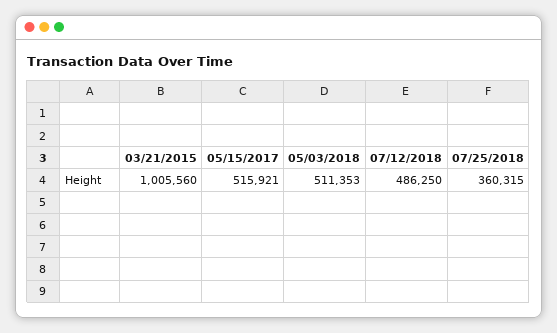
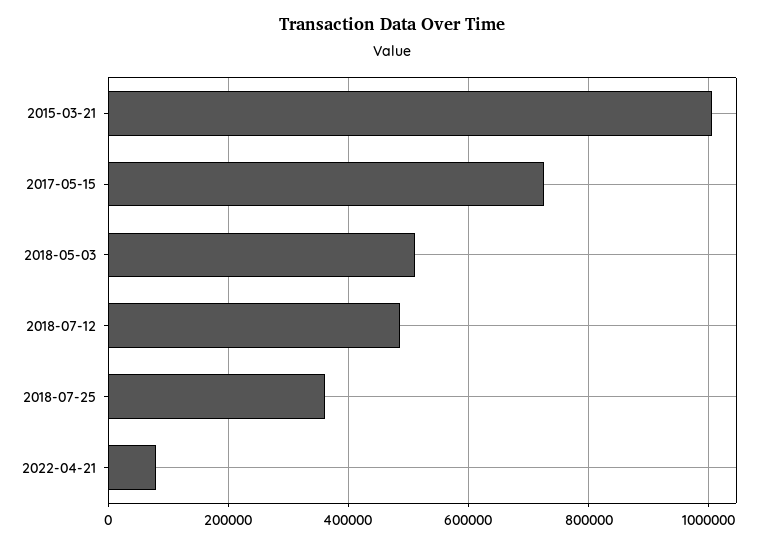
05/15/2017: 515921 -> 720000
2022-04-21: none -> 80000

